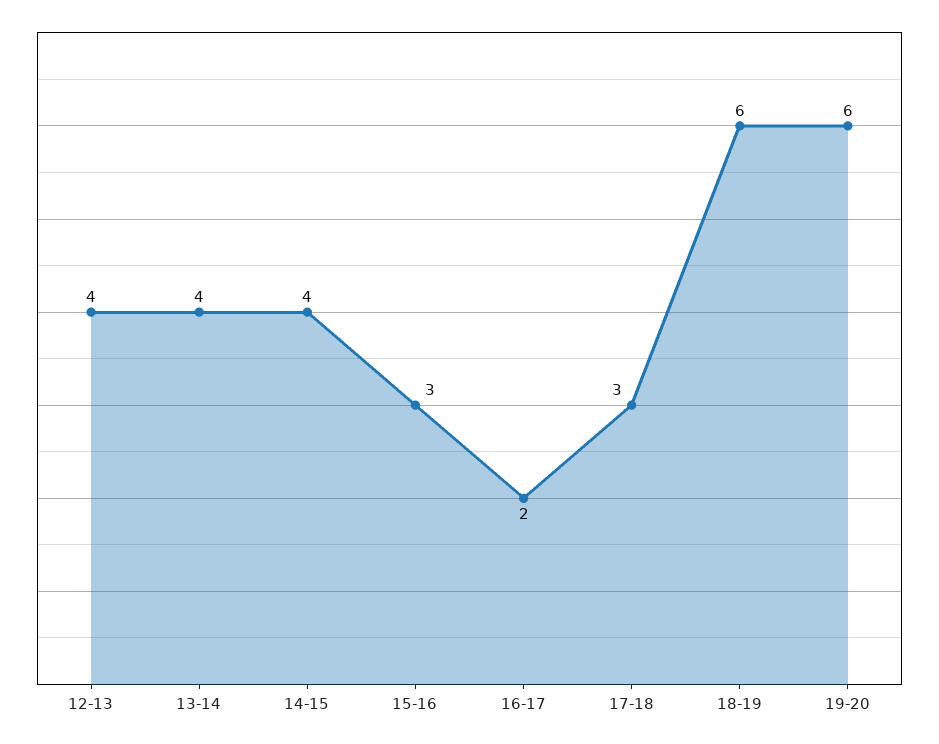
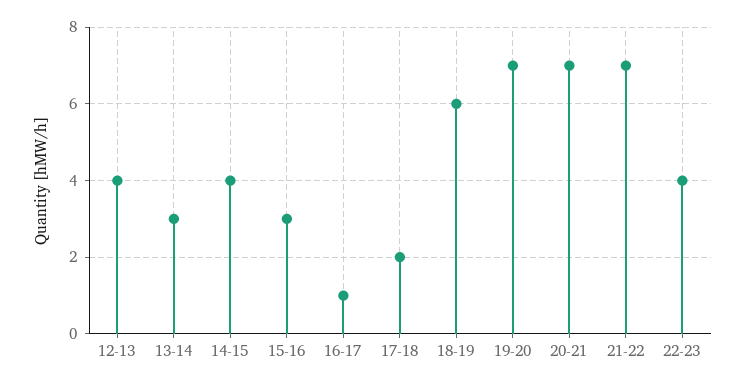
13-14: 4 -> 3
16-17: 2 -> 1
17-18: 3 -> 2
19-20: 6 -> 7
20-21: none -> 7
21-22: none -> 7
22-23: none -> 4

